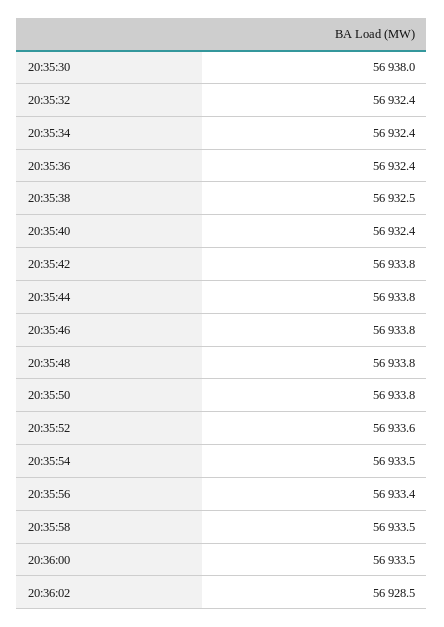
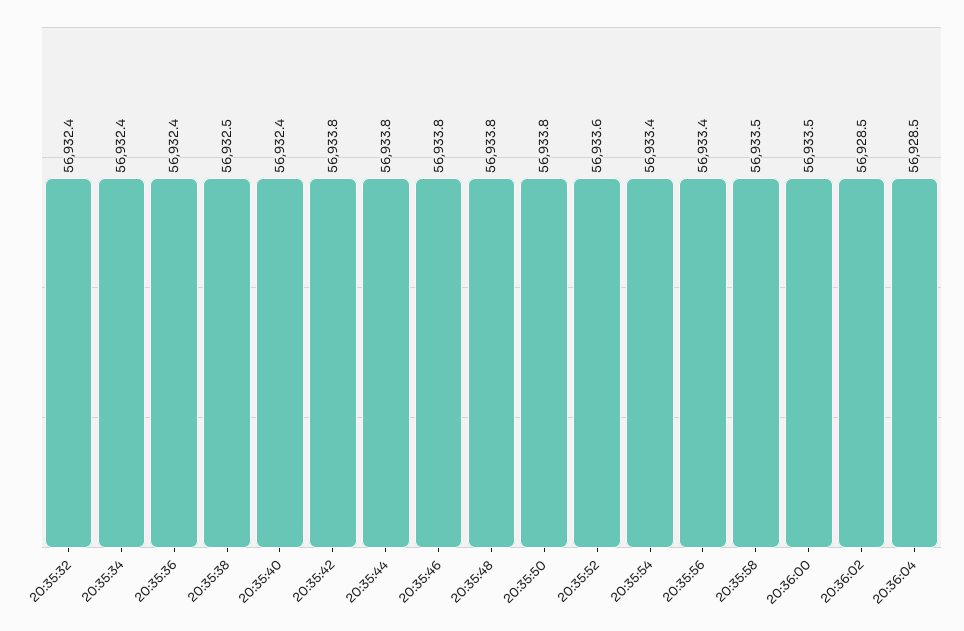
20:35:30: 56938 -> none
20:35:54: 56933.5 -> 56933.4
20:36:04: none -> 56928.5

